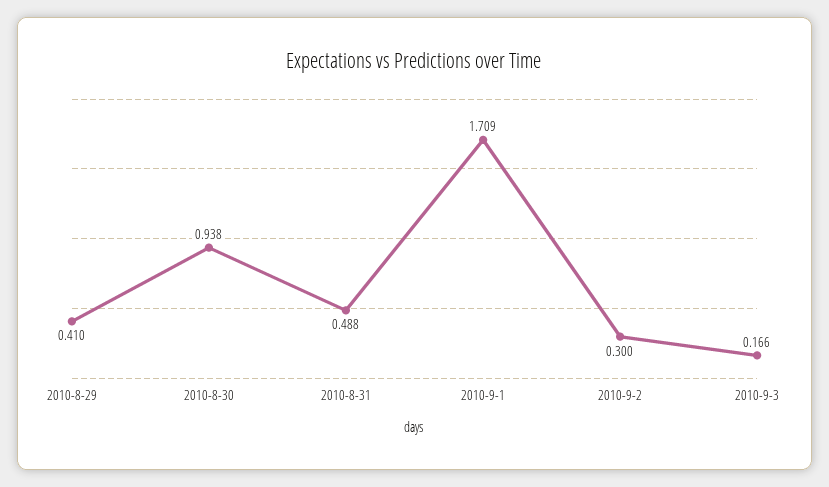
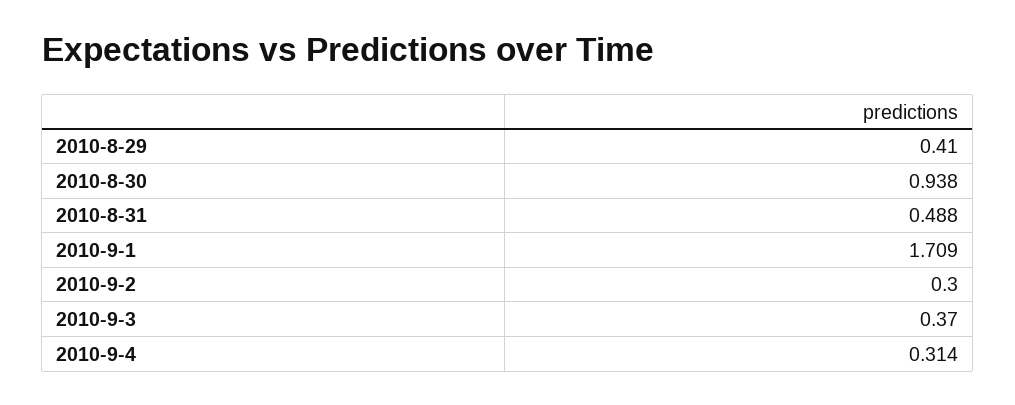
2010-9-3: 0.166 -> 0.37
2010-9-4: none -> 0.314

